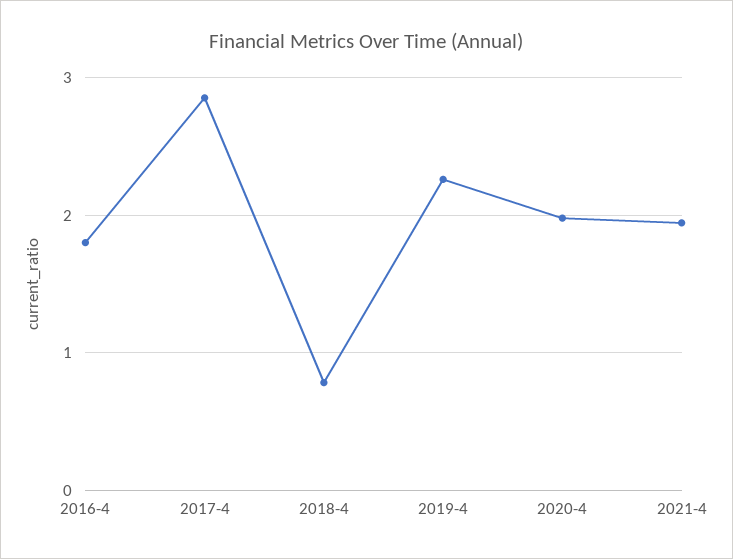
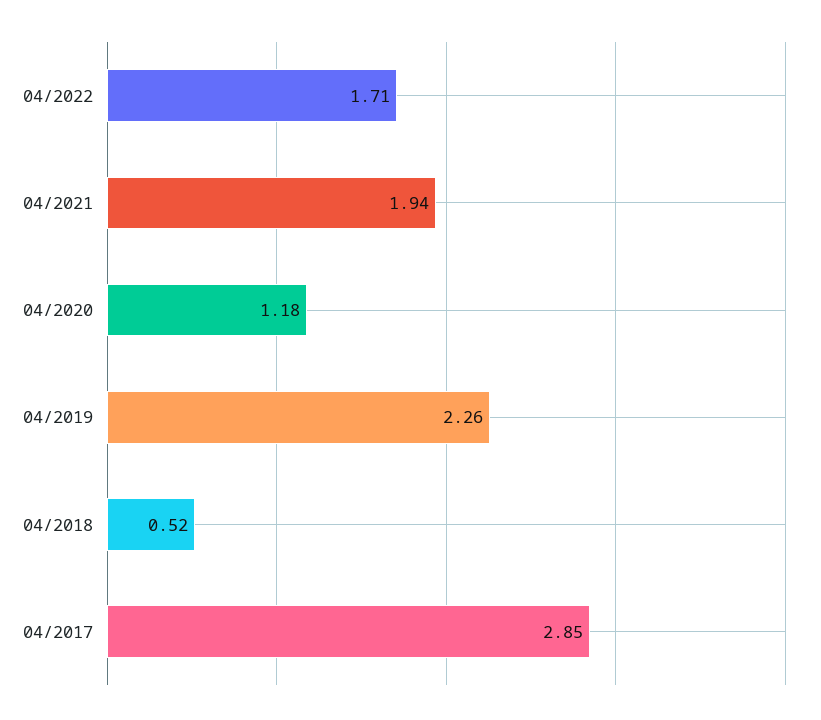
2016-4: 1.8 -> none
2018-4: 0.8 -> 0.52
2020-4: 2 -> 1.18
04/2022: none -> 1.71

